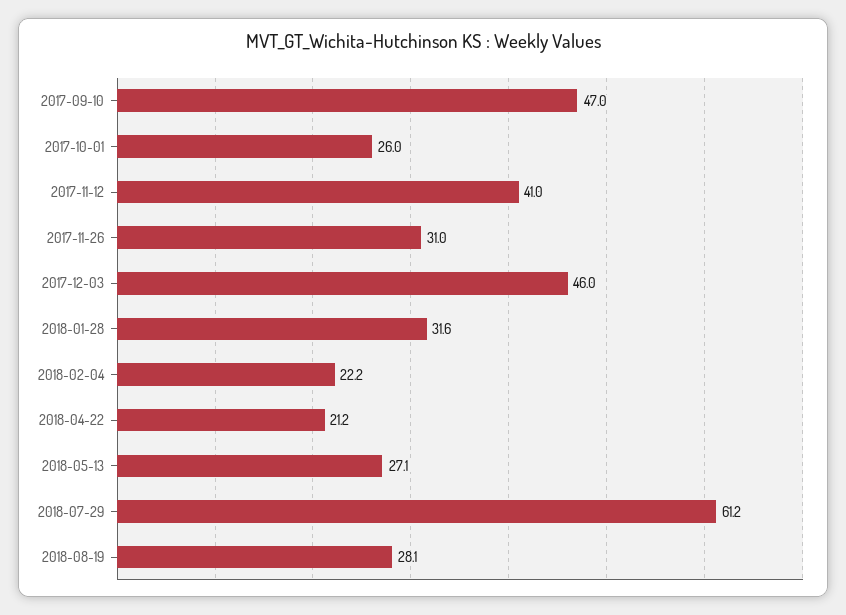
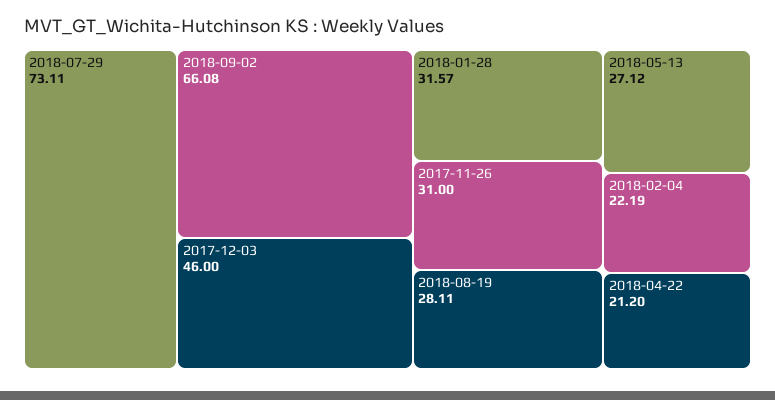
2017-09-10: 47 -> none
2017-10-01: 26 -> none
2017-11-12: 41 -> none
2018-07-29: 61.2 -> 73.11
2018-09-02: none -> 66.08

